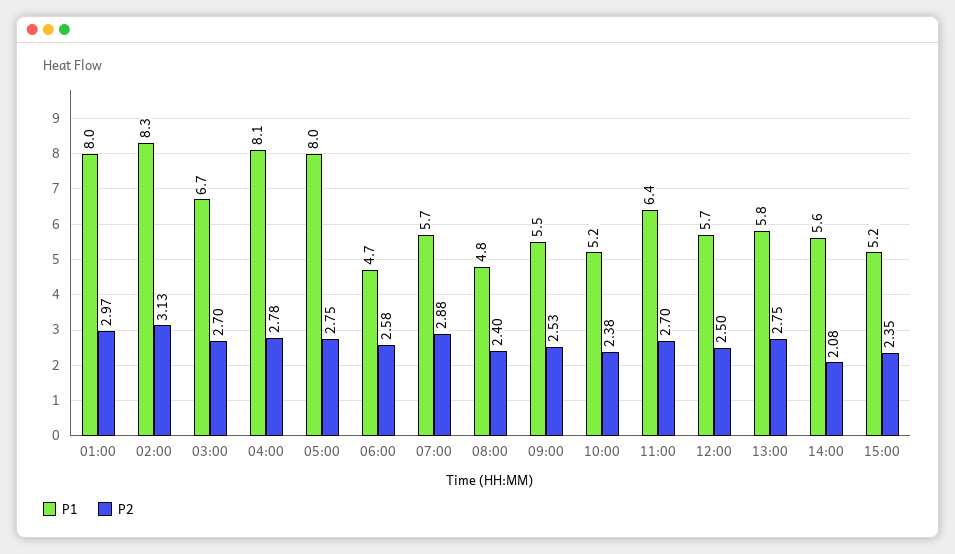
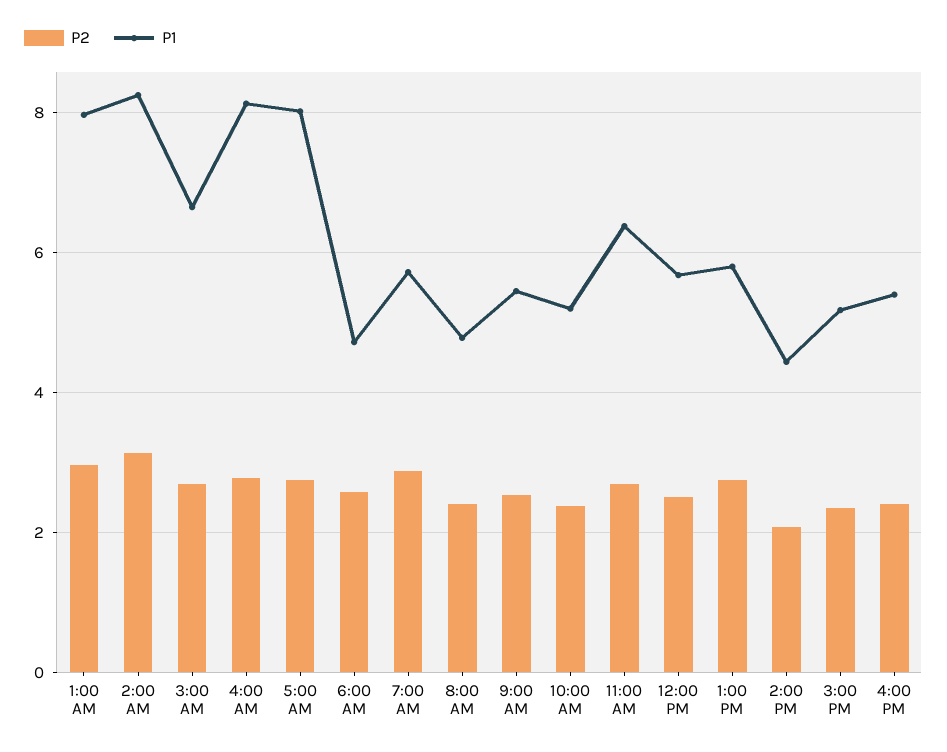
P1, 14:00: 5.6 -> 4.4
P2, 4:00 PM: none -> 2.4
P1, 4:00 PM: none -> 5.4

